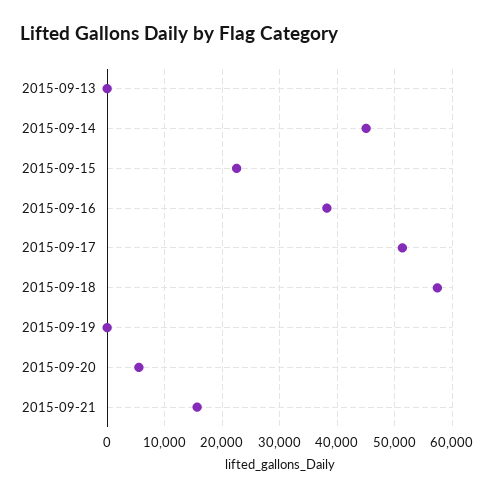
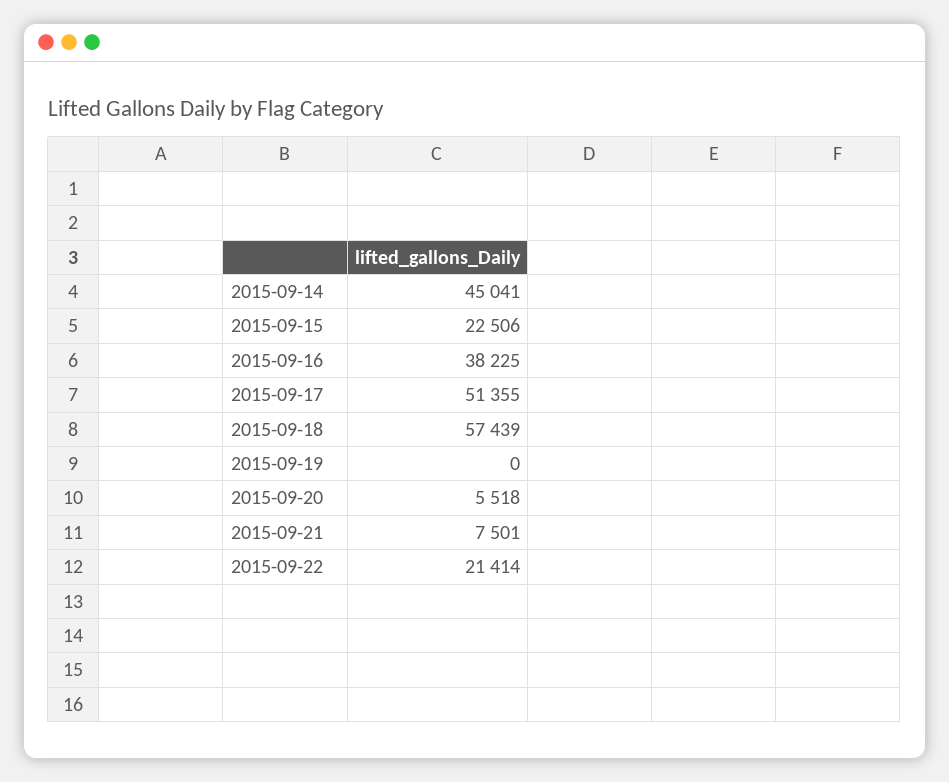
2015-09-13: 0 -> none
2015-09-21: 16000 -> 7501
2015-09-22: none -> 21414

